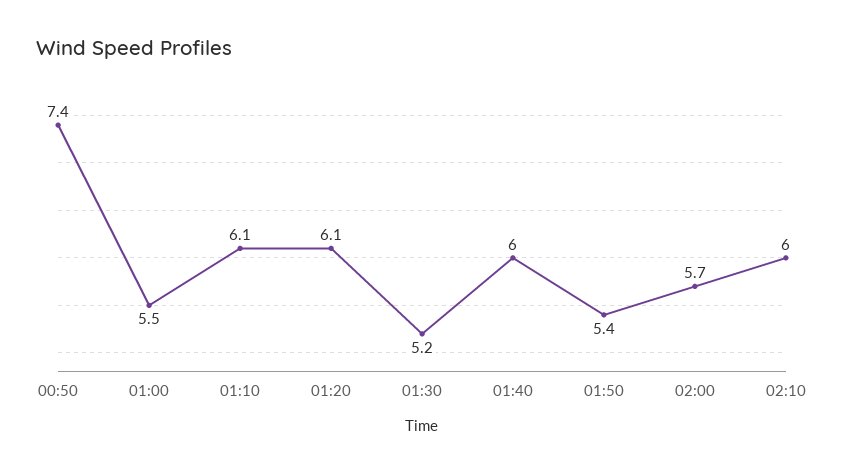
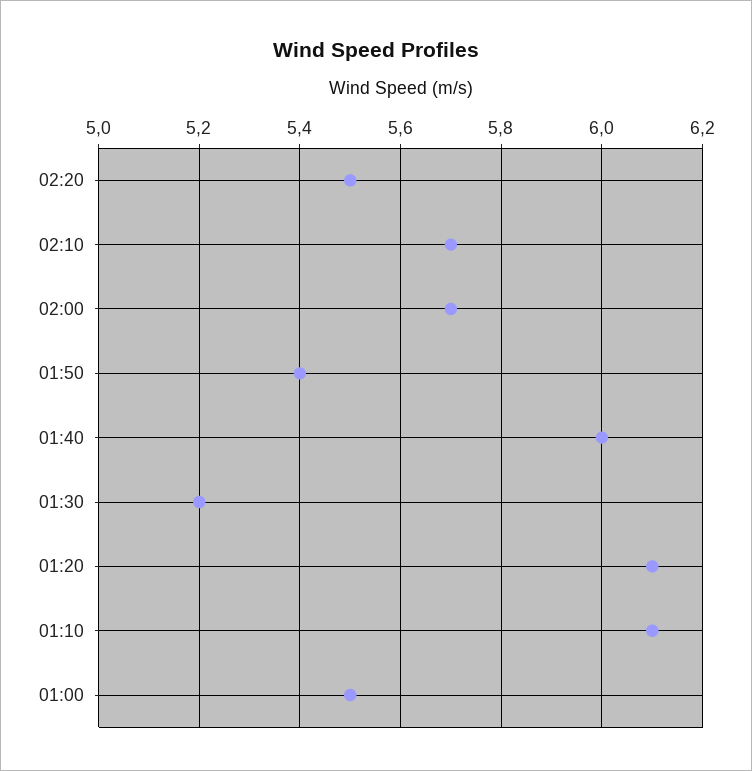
00:50: 7.4 -> none
02:10: 6 -> 5.7
02:20: none -> 5.5

